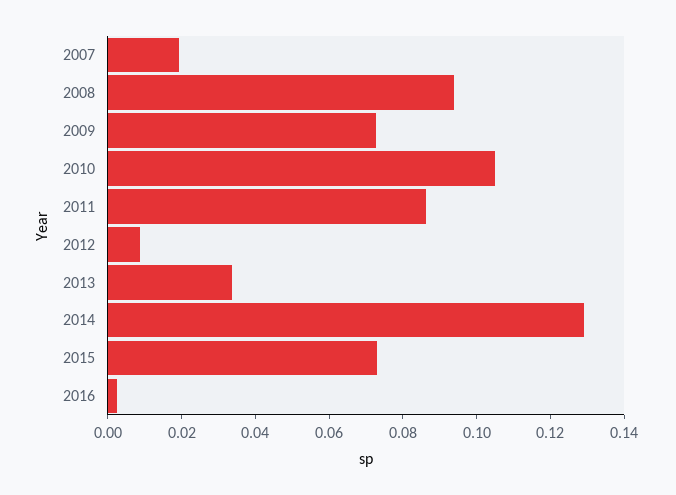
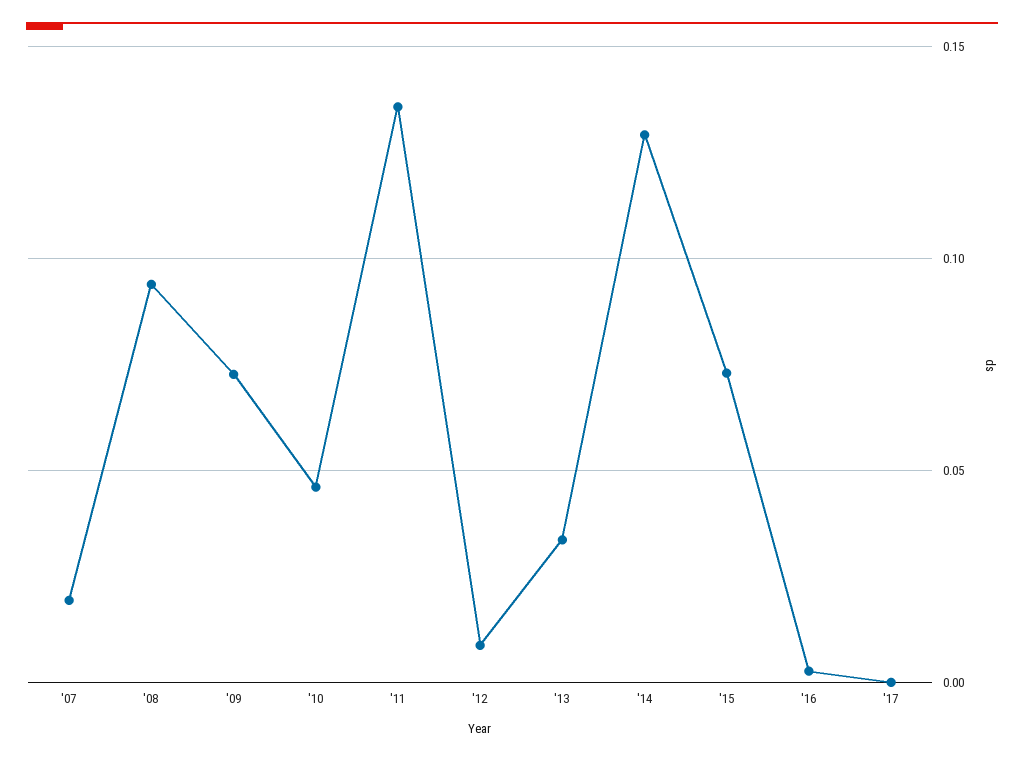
2010: 0.105 -> 0.045
2011: 0.085 -> 0.135
'17: none -> 0

